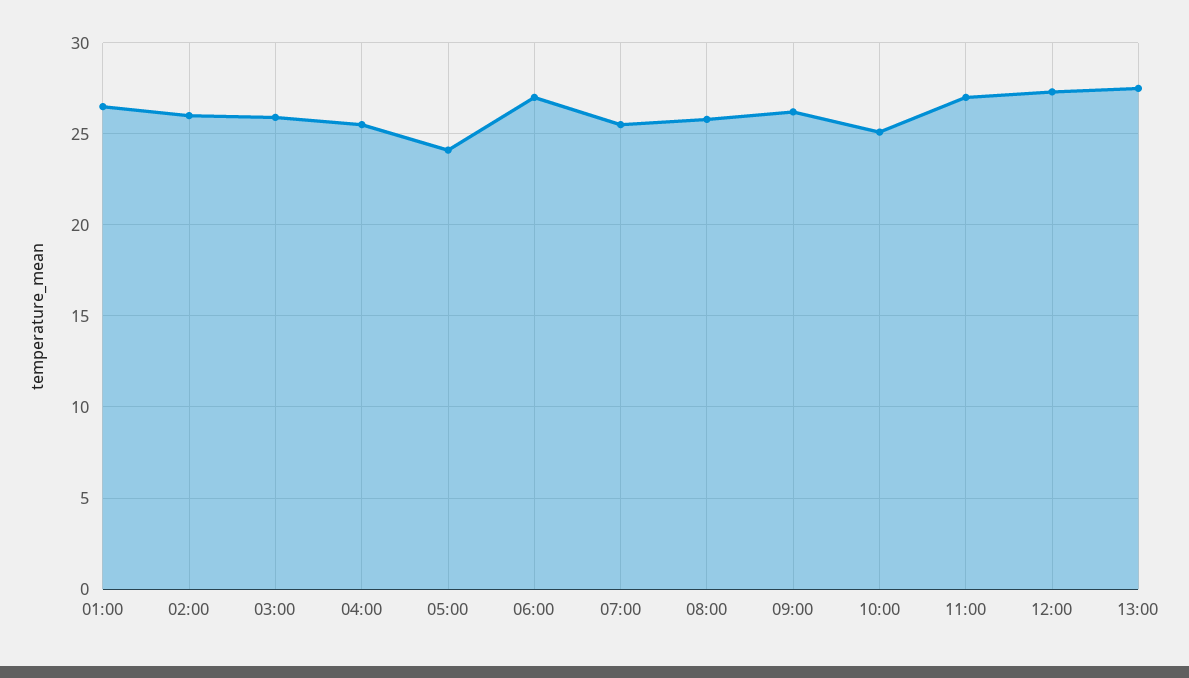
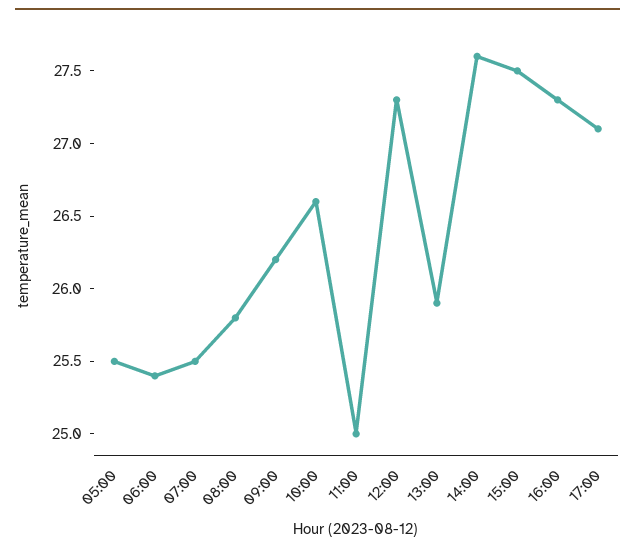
01:00: 26.5 -> none
02:00: 26 -> none
03:00: 26 -> none
04:00: 25.5 -> none
05:00: 24 -> 25.5
06:00: 27 -> 25.4
10:00: 25 -> 26.6
11:00: 27 -> 25
13:00: 27.5 -> 25.9
14:00: none -> 27.6
15:00: none -> 27.5
16:00: none -> 27.3
17:00: none -> 27.1

